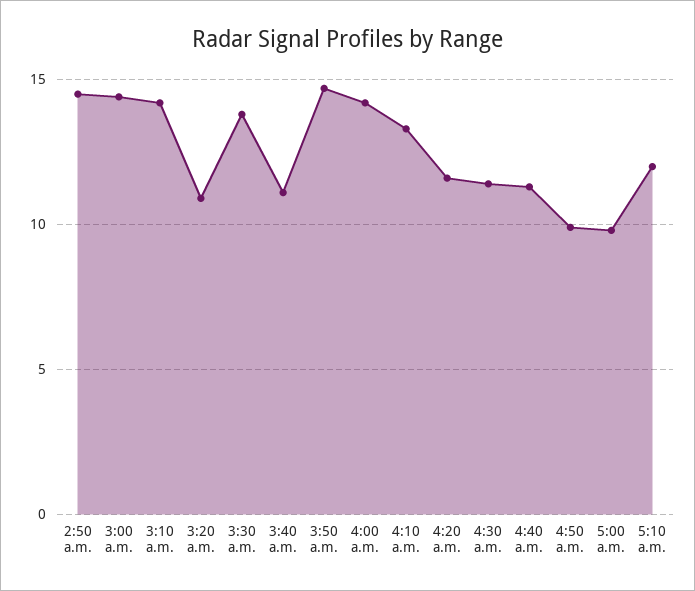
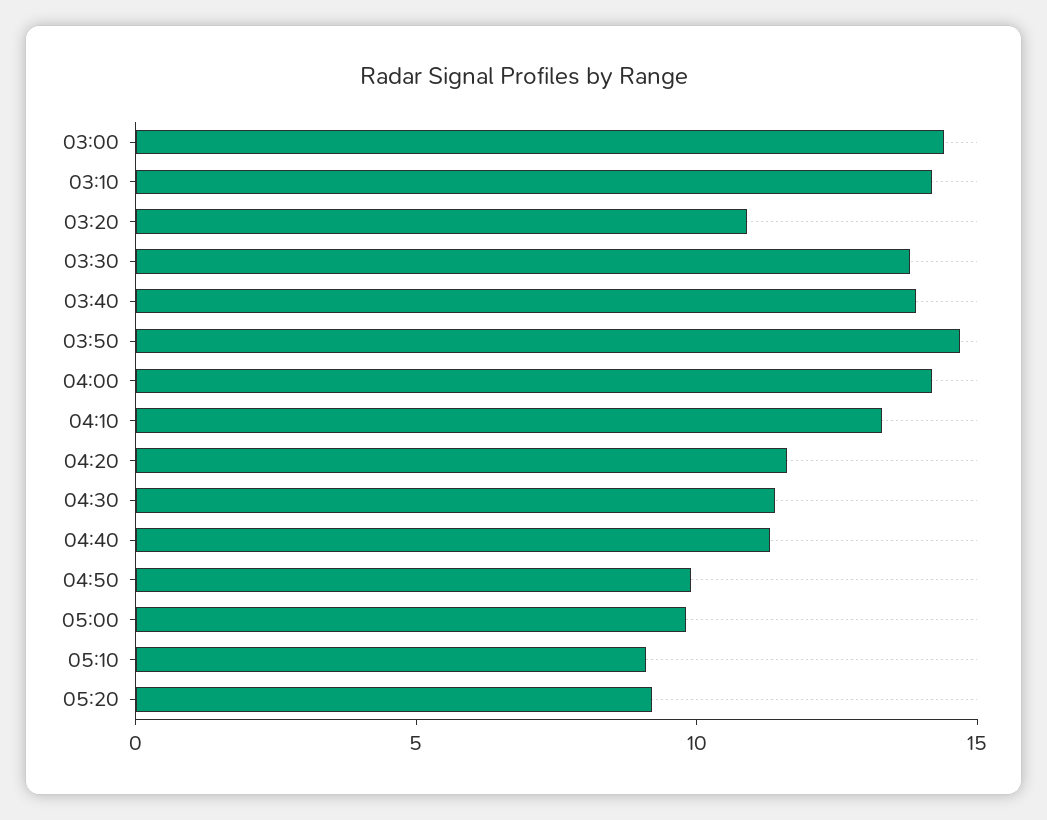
2:50 a.m.: 14.5 -> none
3:40 a.m.: 11 -> 14
5:10 a.m.: 12 -> 9
05:20: none -> 9

